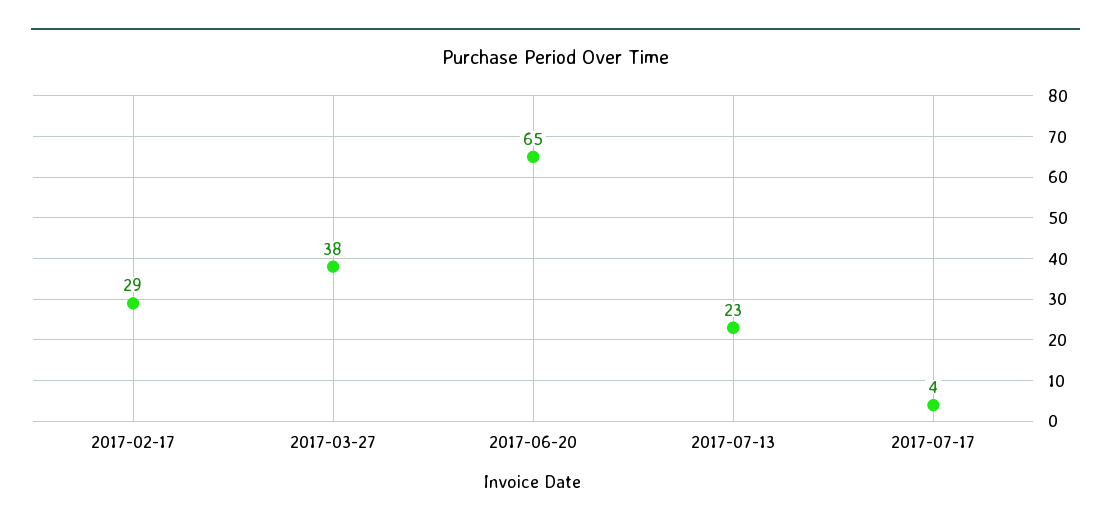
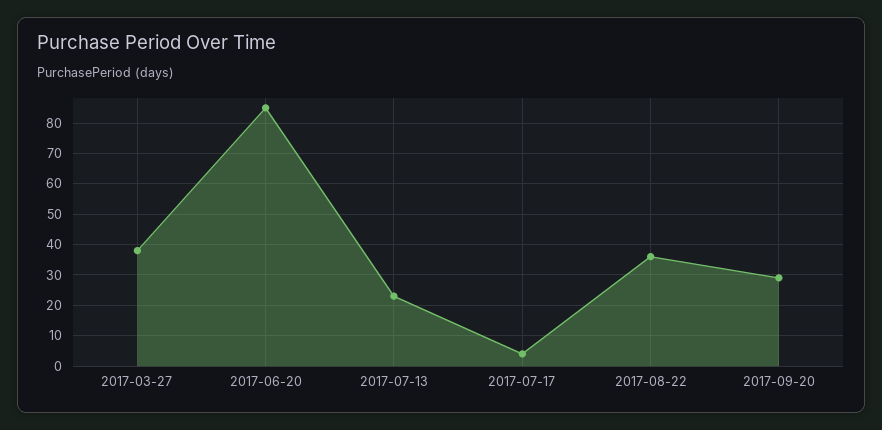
2017-02-17: 29 -> none
2017-06-20: 65 -> 85
2017-08-22: none -> 35
2017-09-20: none -> 30

